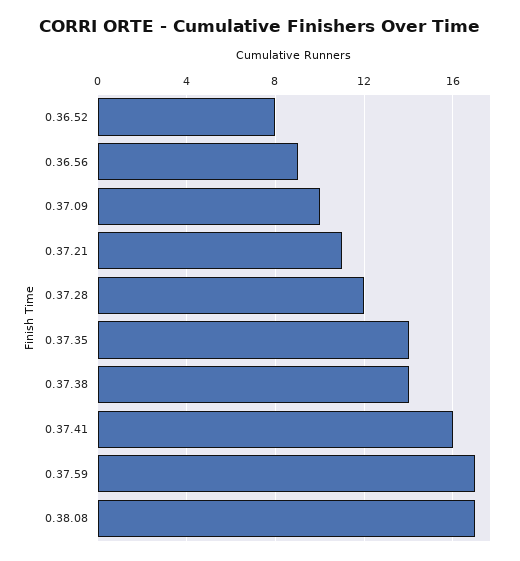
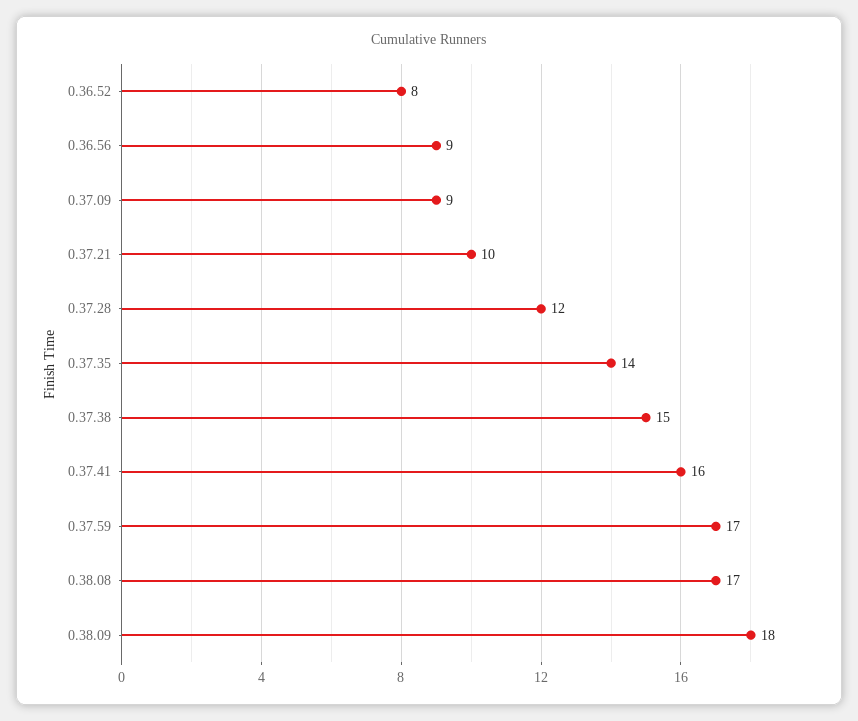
0.37.09: 10 -> 9
0.37.21: 11 -> 10
0.37.38: 14 -> 15
0.38.09: none -> 18

